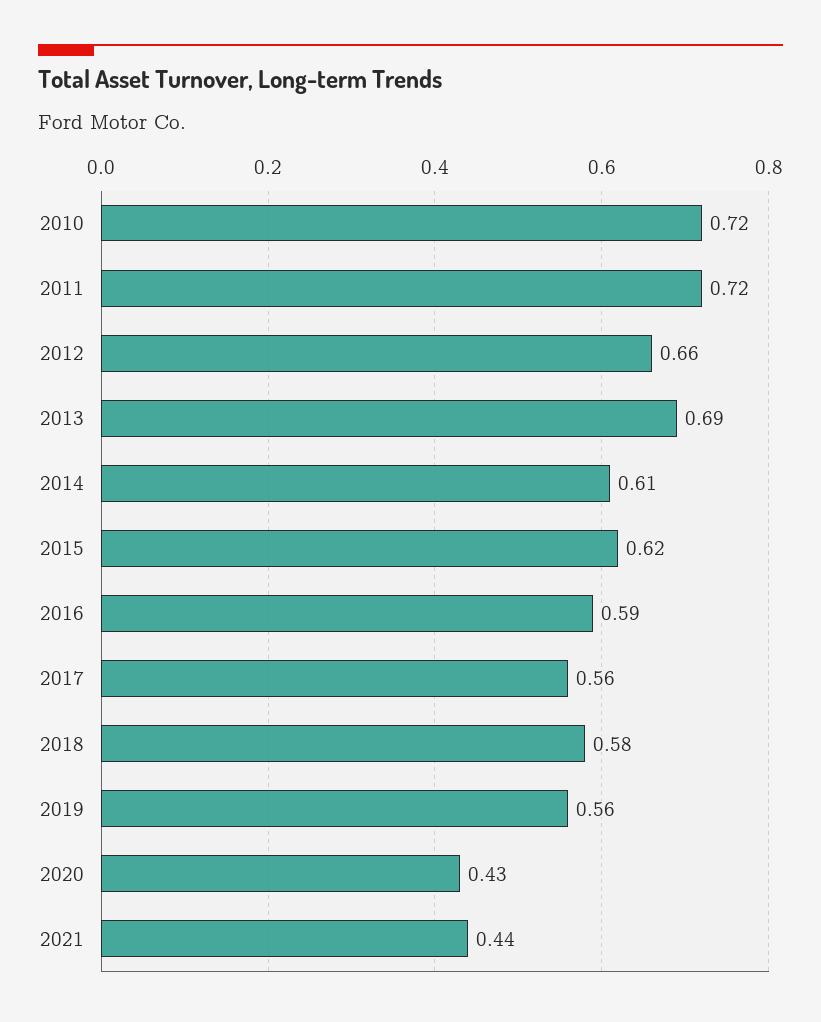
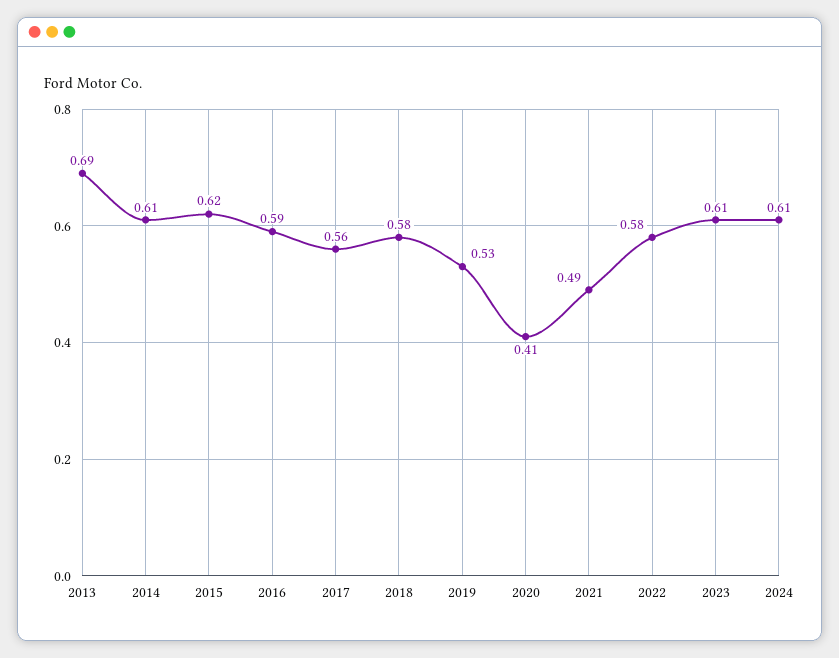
2010: 0.72 -> none
2011: 0.72 -> none
2012: 0.66 -> none
2019: 0.56 -> 0.53
2020: 0.43 -> 0.41
2021: 0.44 -> 0.49
2022: none -> 0.58
2023: none -> 0.61
2024: none -> 0.61

